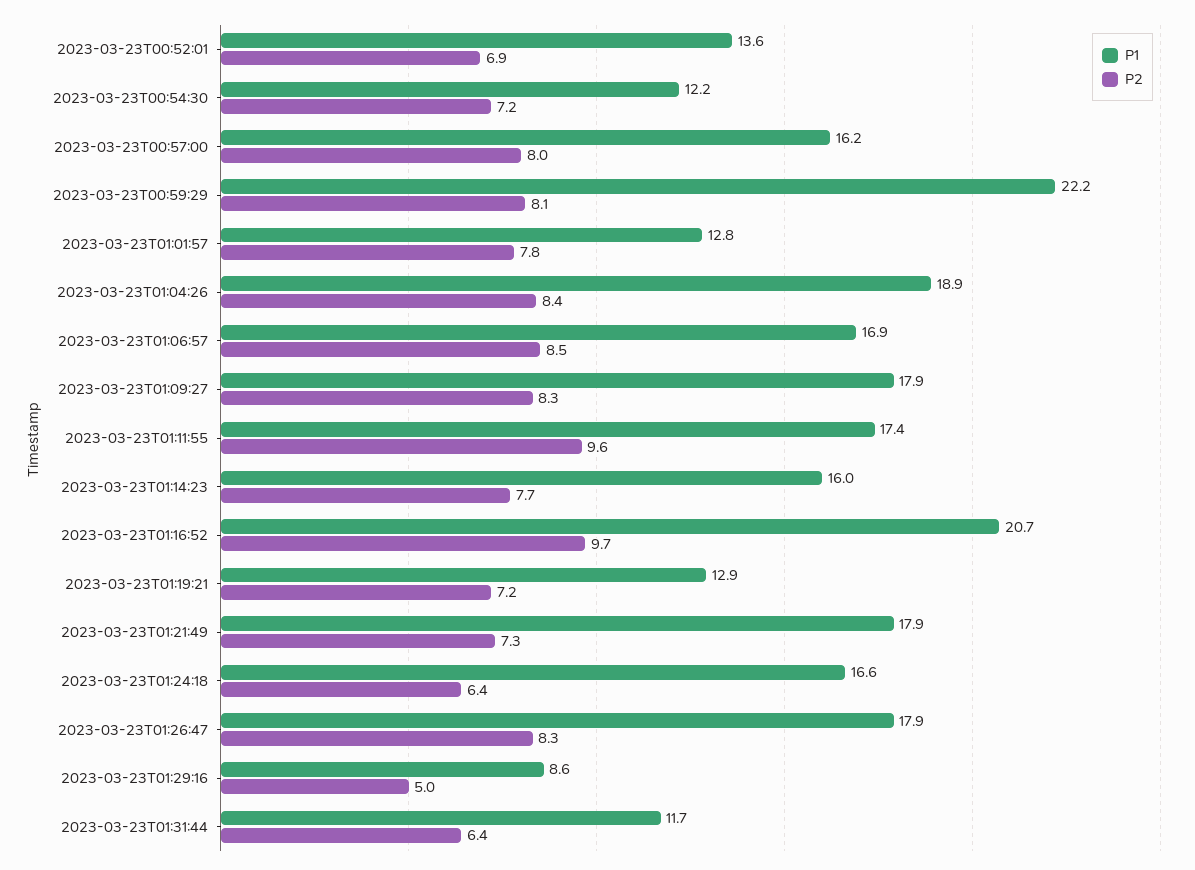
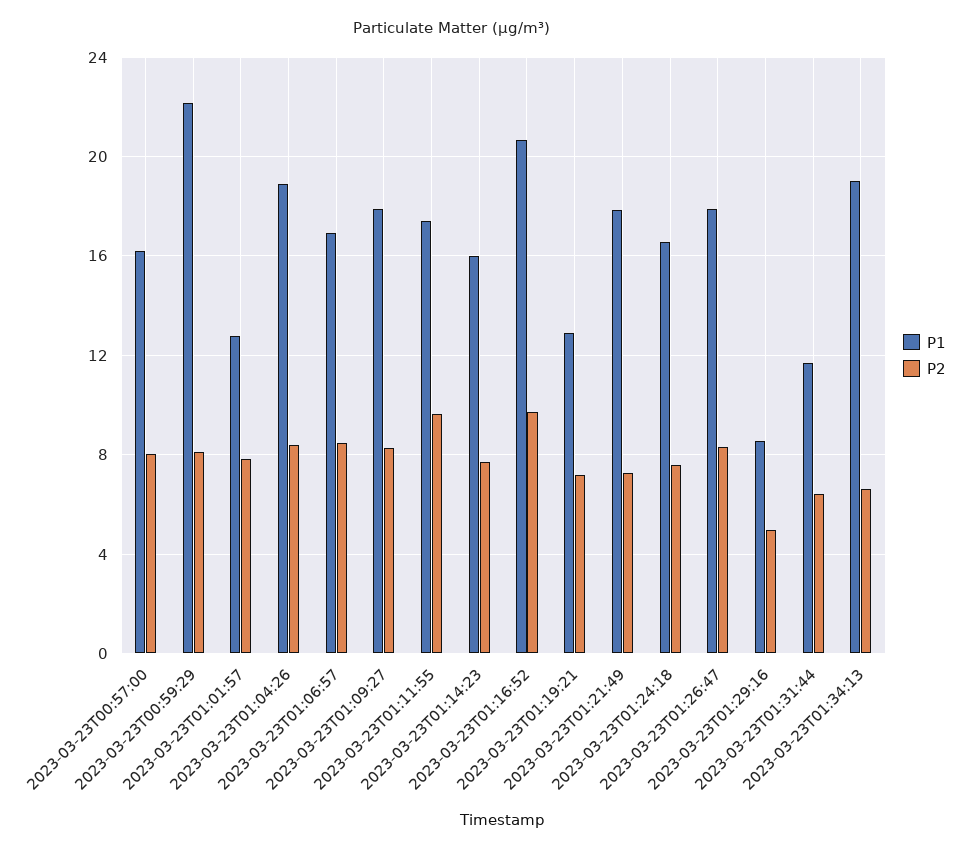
P1, 2023-03-23T00:52:01: 13.6 -> none
P2, 2023-03-23T00:52:01: 6.9 -> none
P1, 2023-03-23T00:54:30: 12.2 -> none
P2, 2023-03-23T00:54:30: 7.2 -> none
P2, 2023-03-23T01:24:18: 6.4 -> 7.5
P1, 2023-03-23T01:34:13: none -> 19
P2, 2023-03-23T01:34:13: none -> 6.5

